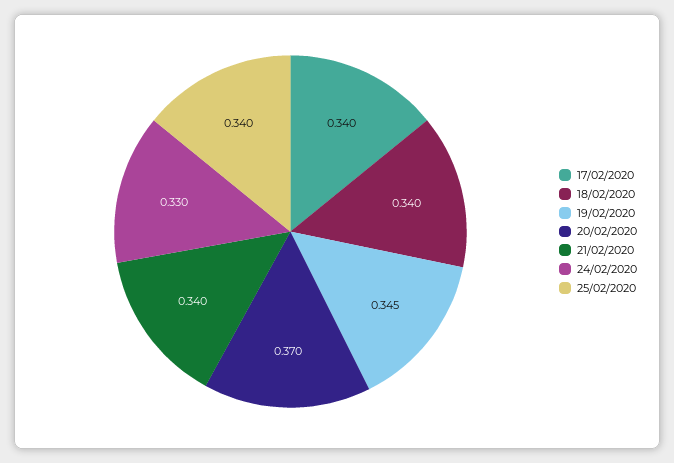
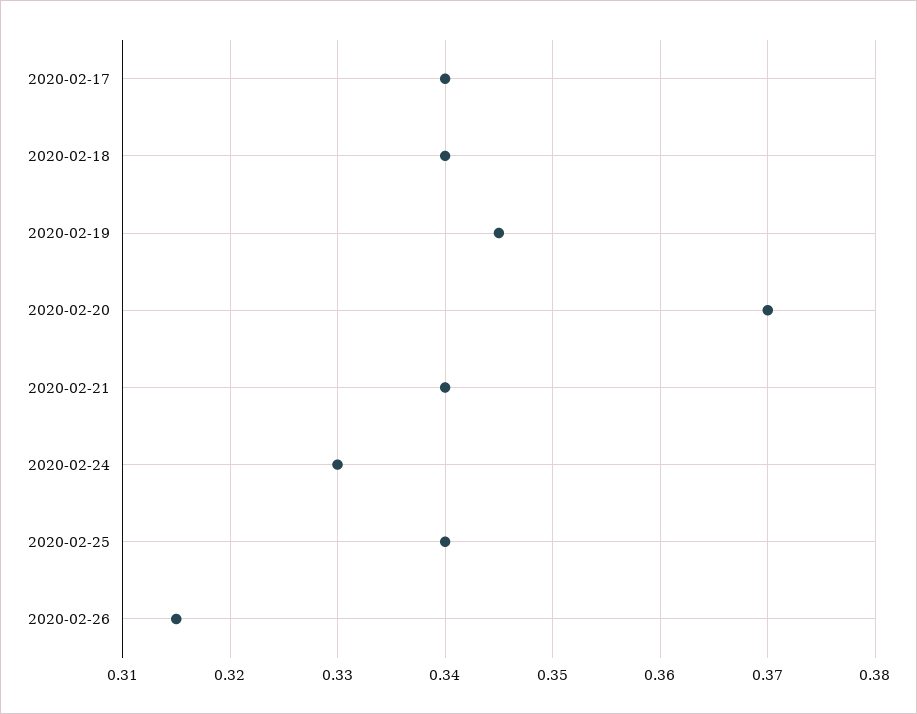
2020-02-26: none -> 0.315

